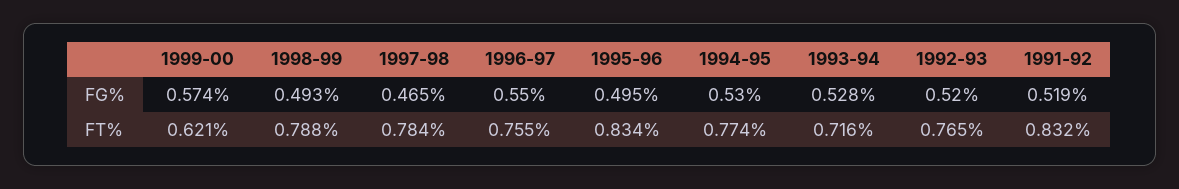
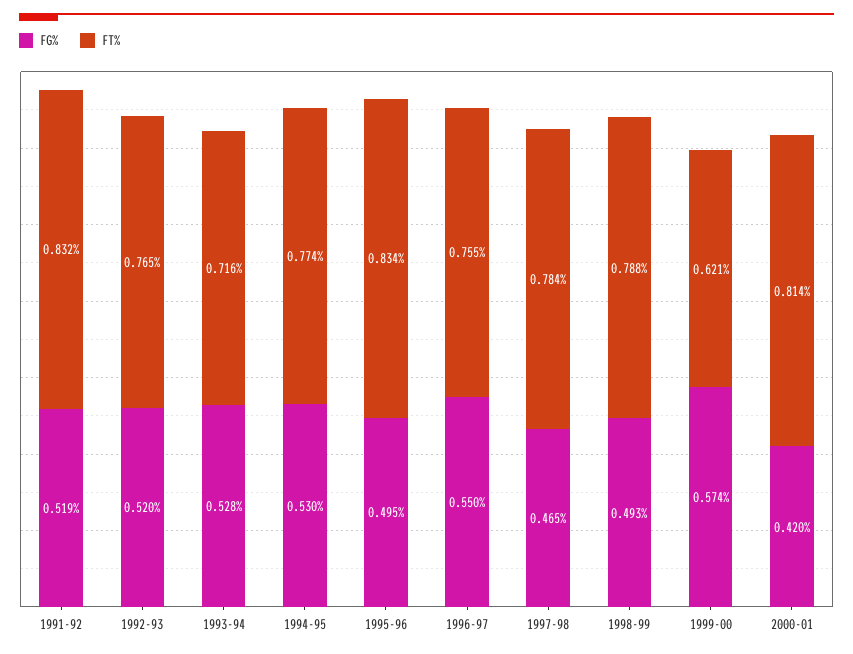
FG%, 2000-01: none -> 0.42
FT%, 2000-01: none -> 0.814

